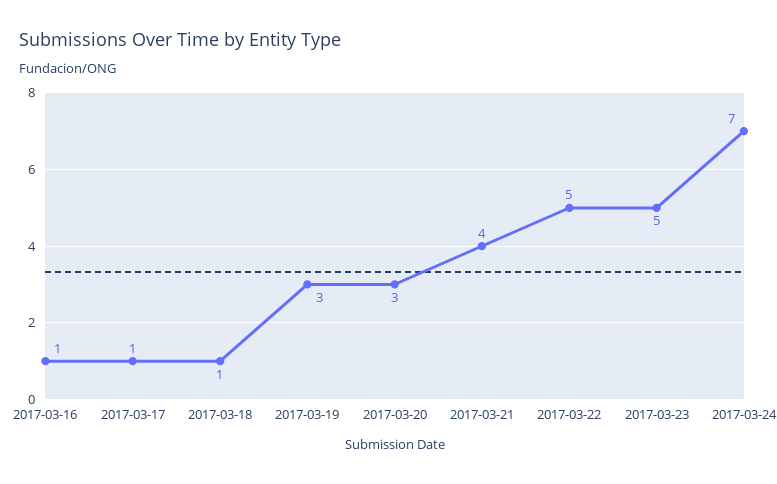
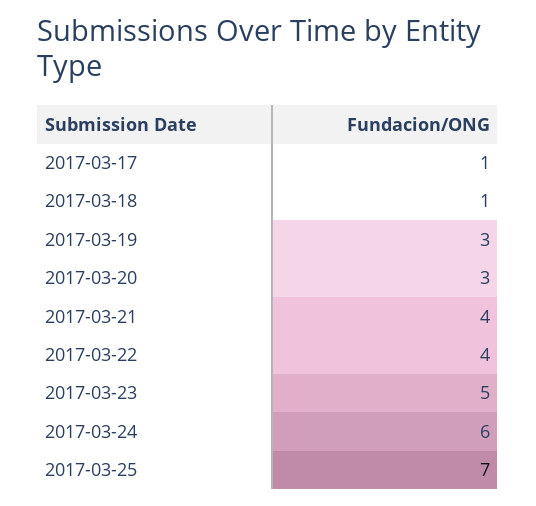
2017-03-16: 1 -> none
2017-03-22: 5 -> 4
2017-03-24: 7 -> 6
2017-03-25: none -> 7

